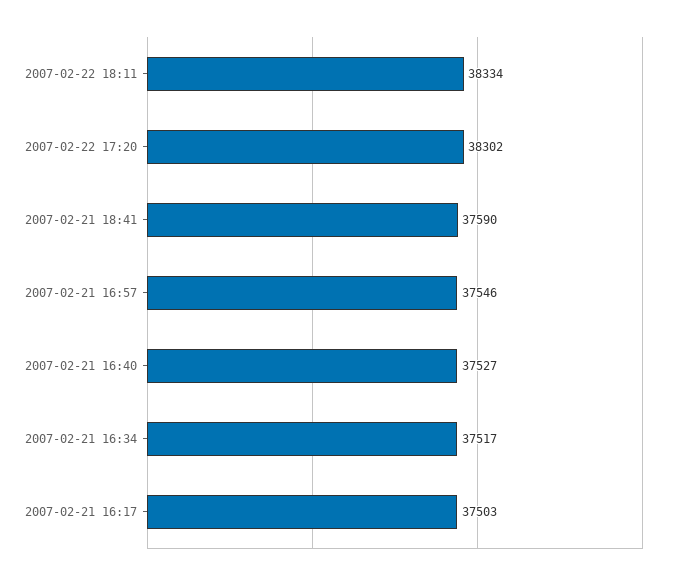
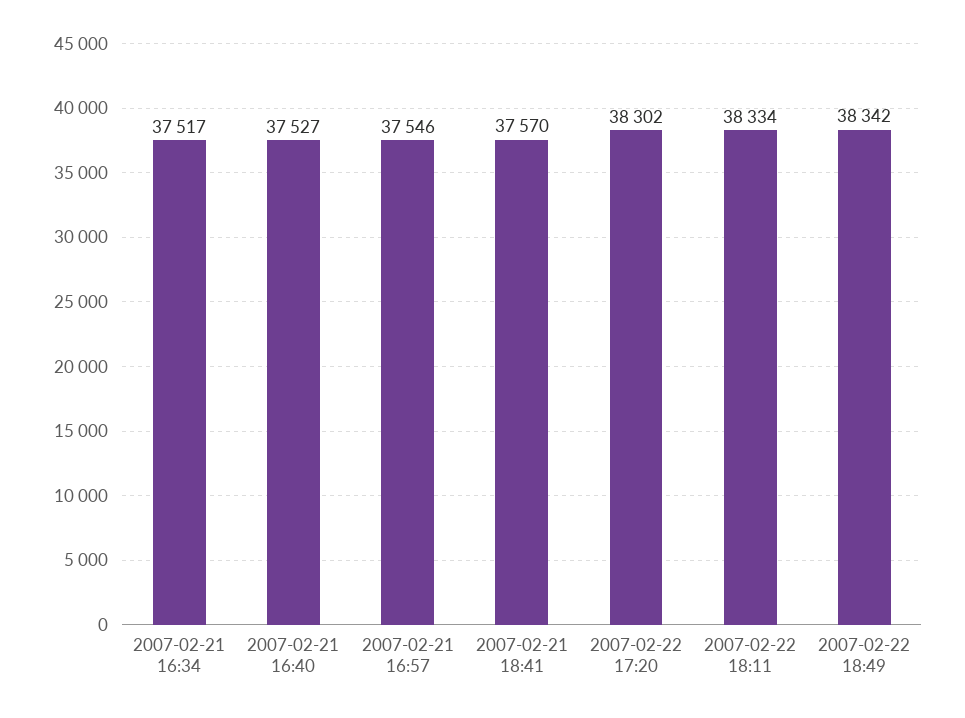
2007-02-21 18:41: 37590 -> 37570
2007-02-21 16:17: 37503 -> none
2007-02-22 18:49: none -> 38342

